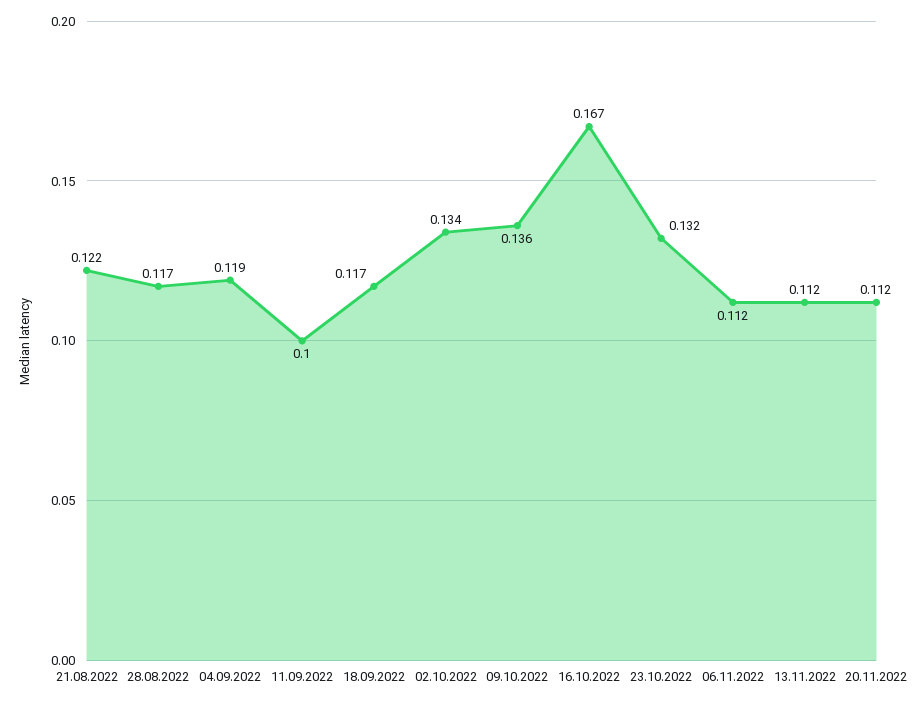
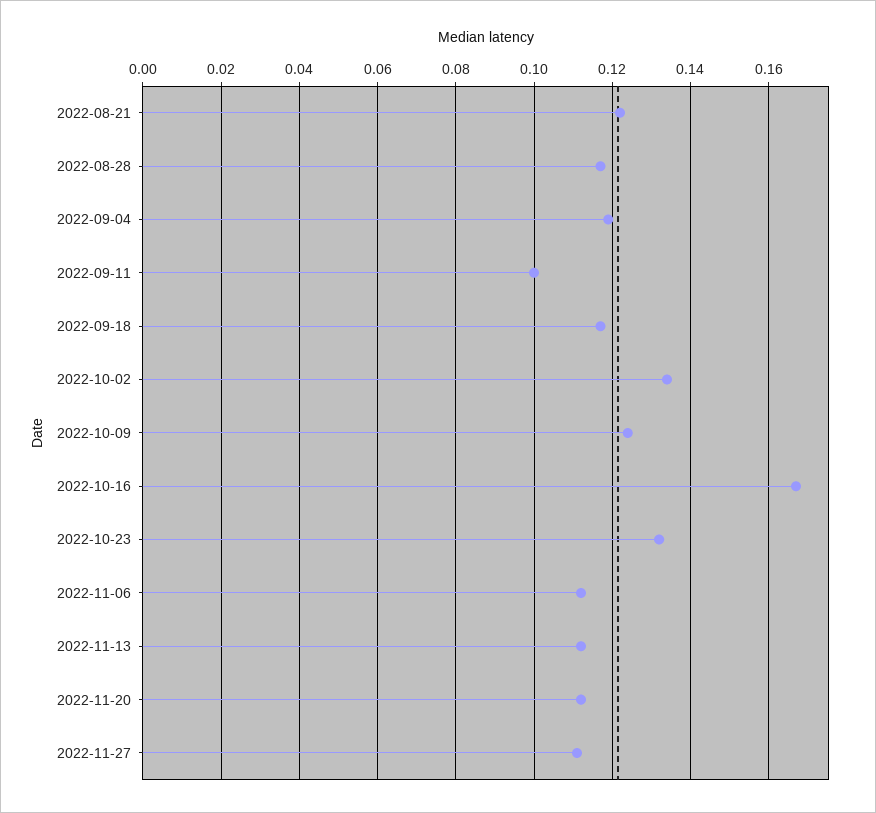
09.10.2022: 0.136 -> 0.125
2022-11-27: none -> 0.11

